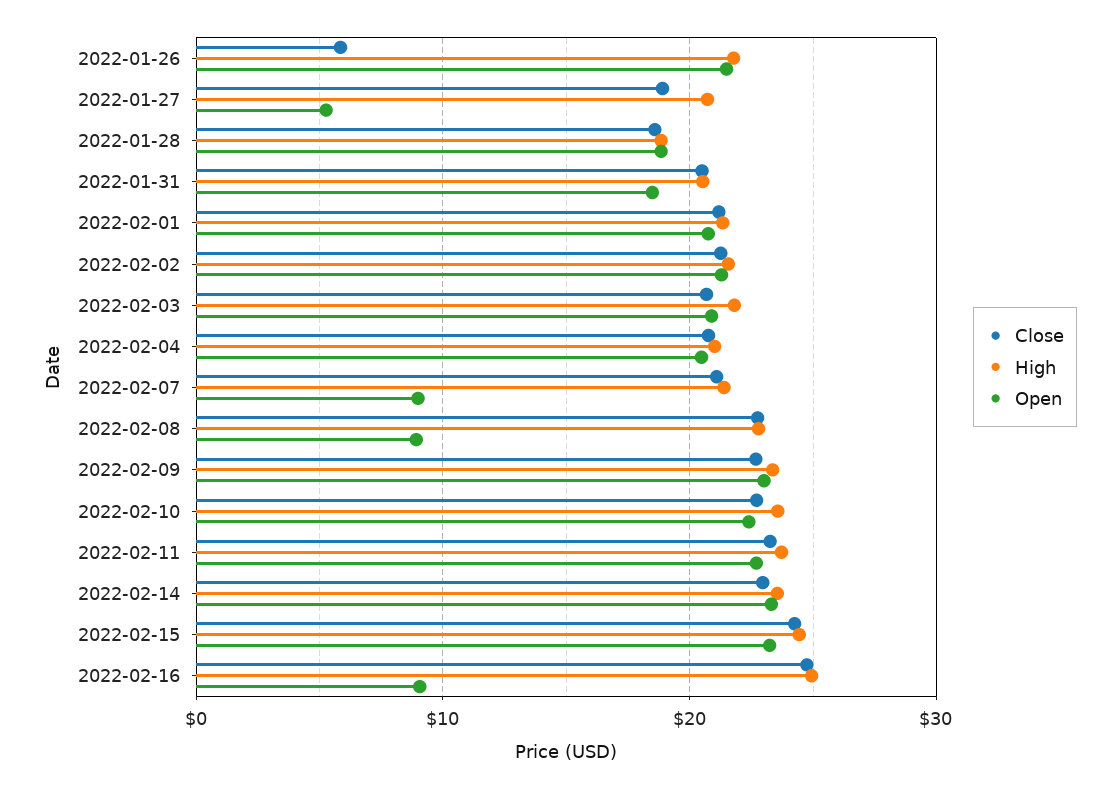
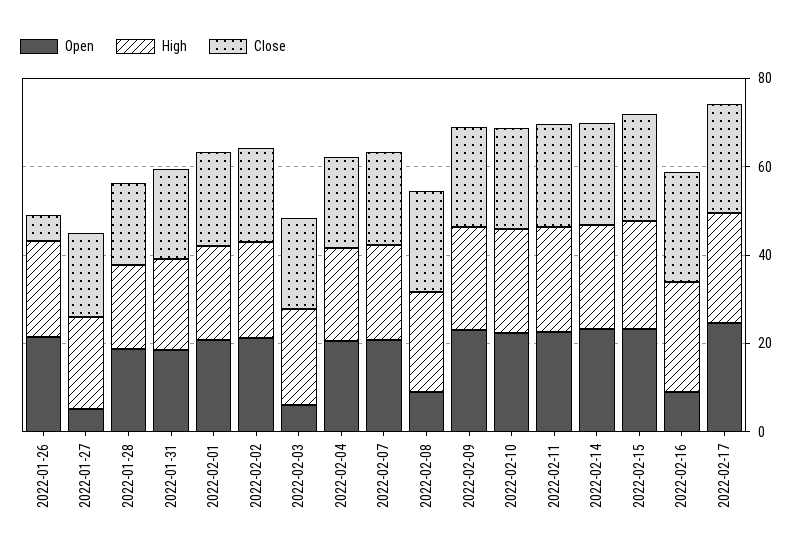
Open, 2022-02-03: 21 -> 5
Open, 2022-02-07: 9 -> 20
Open, 2022-02-17: none -> 25
High, 2022-02-17: none -> 25
Close, 2022-02-17: none -> 25

